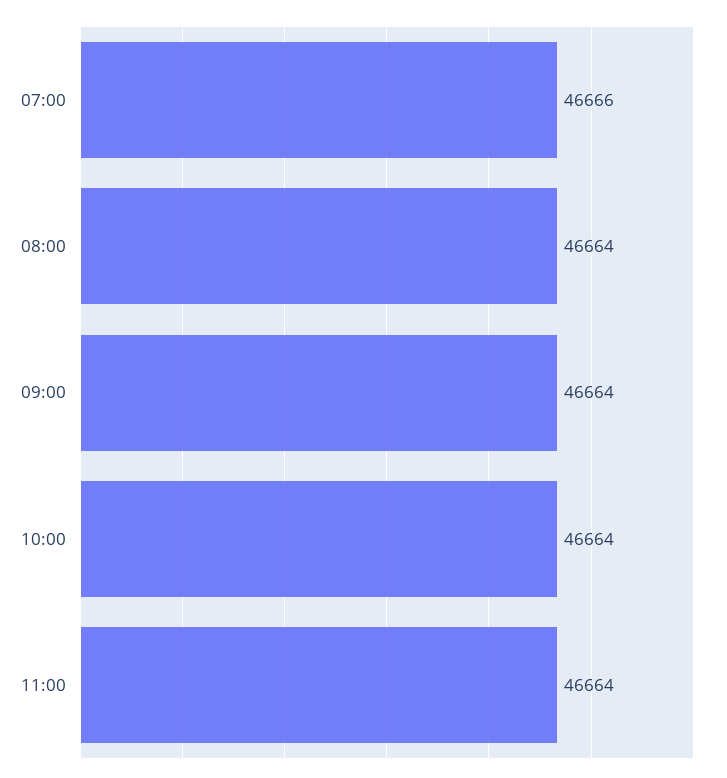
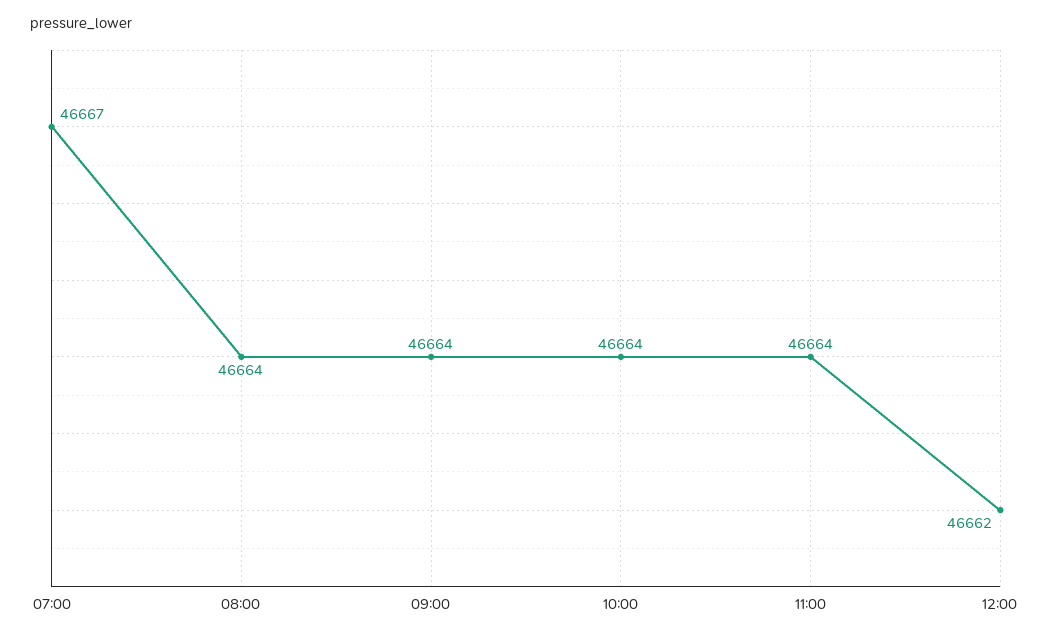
07:00: 46666 -> 46667
12:00: none -> 46662

